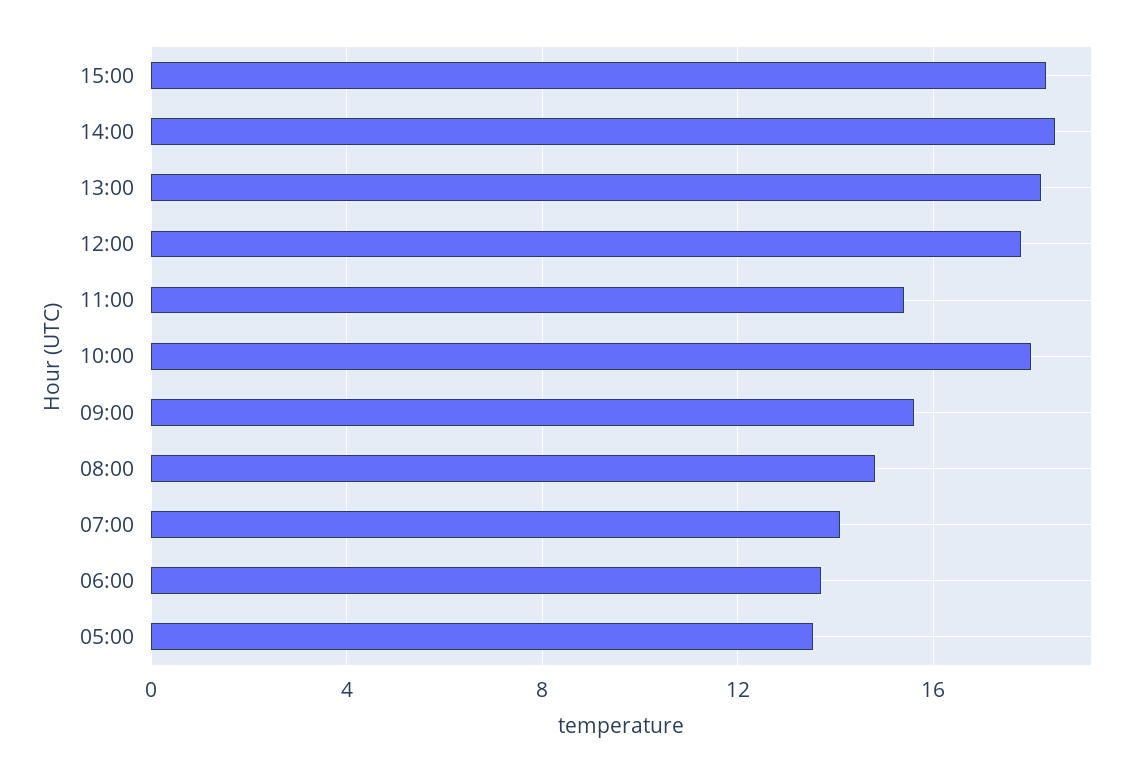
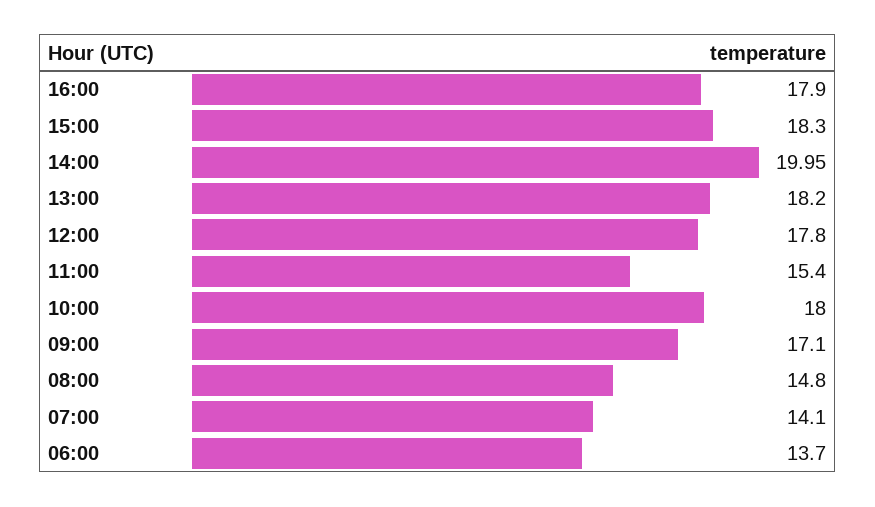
14:00: 18.5 -> 19.95
09:00: 15.5 -> 17.1
05:00: 13.5 -> none
16:00: none -> 17.9

